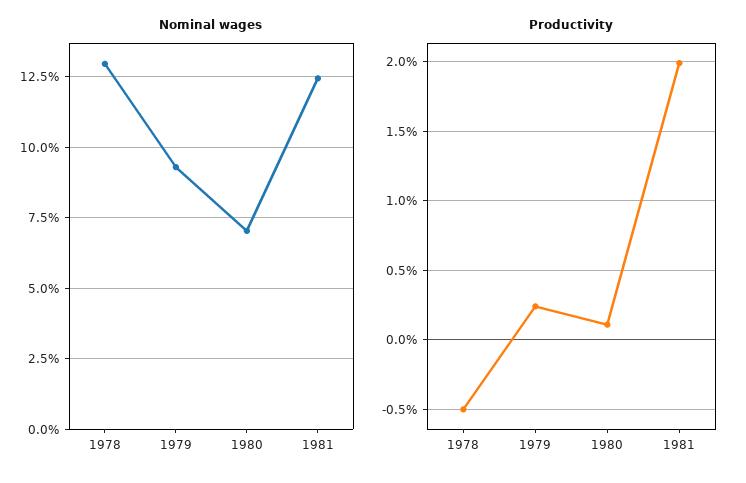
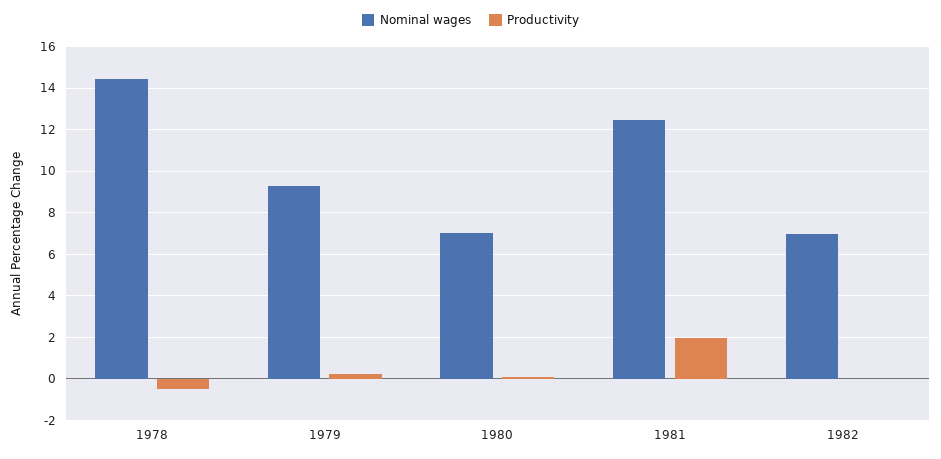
Nominal wages, 1978: 13 -> 14.5
Nominal wages, 1982: none -> 7
Productivity, 1982: none -> 0

